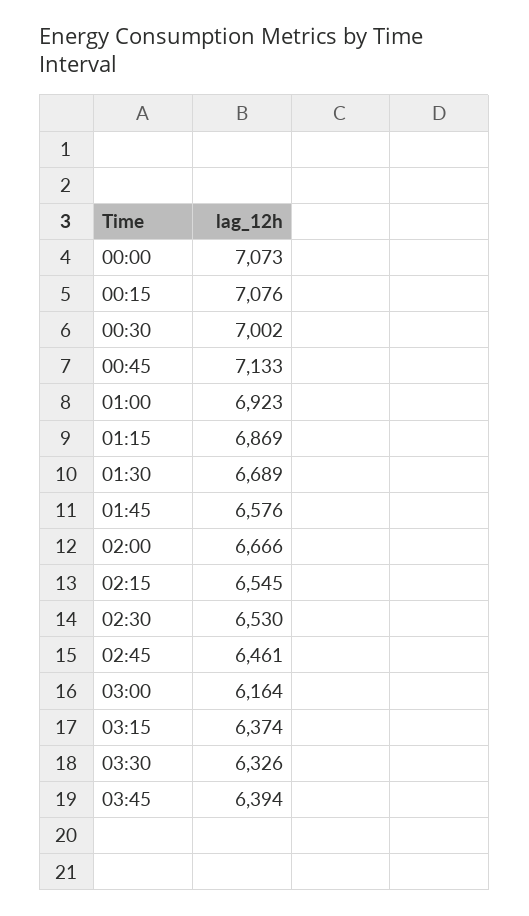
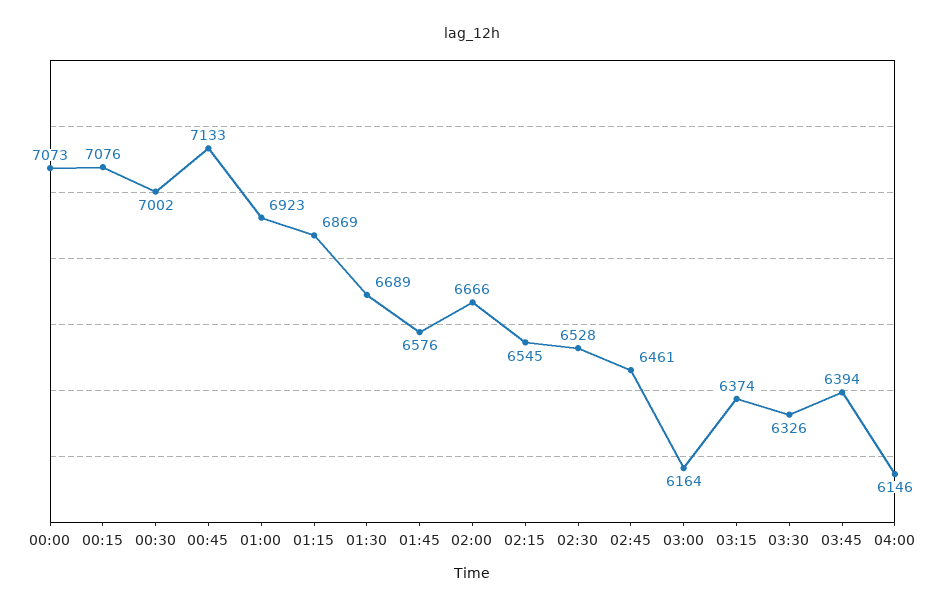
02:30: 6530 -> 6528
04:00: none -> 6146

